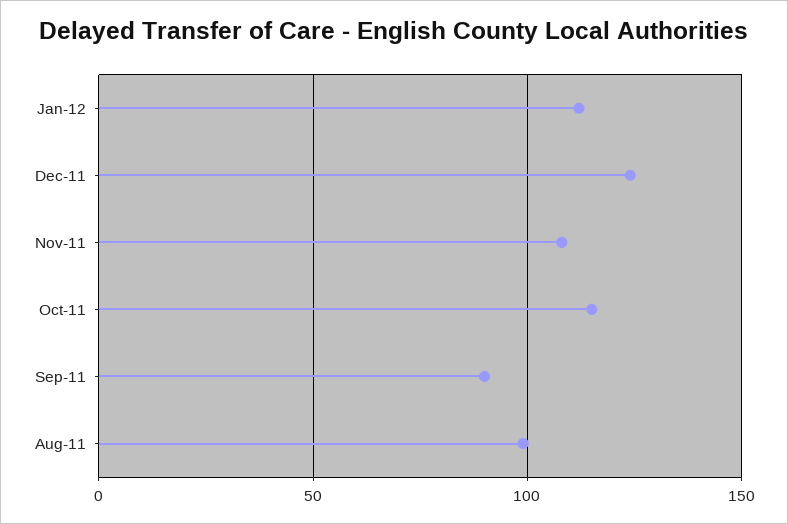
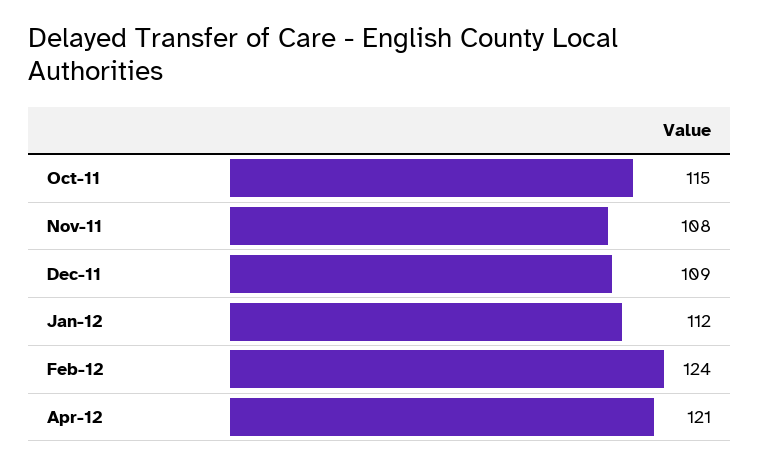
Dec-11: 125 -> 109
Sep-11: 90 -> none
Aug-11: 100 -> none
Feb-12: none -> 124
Apr-12: none -> 121

